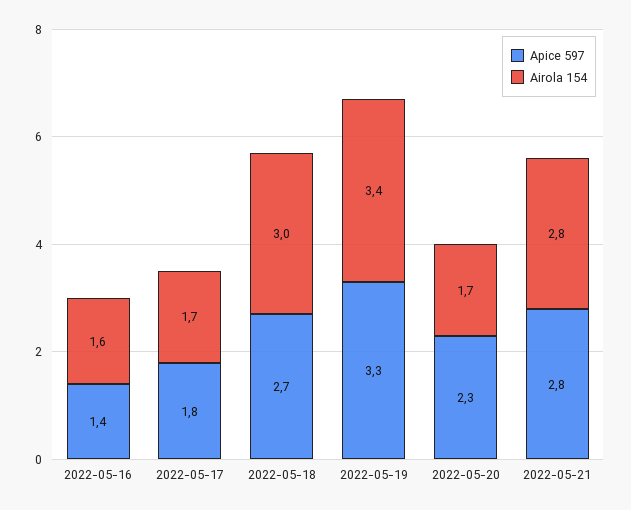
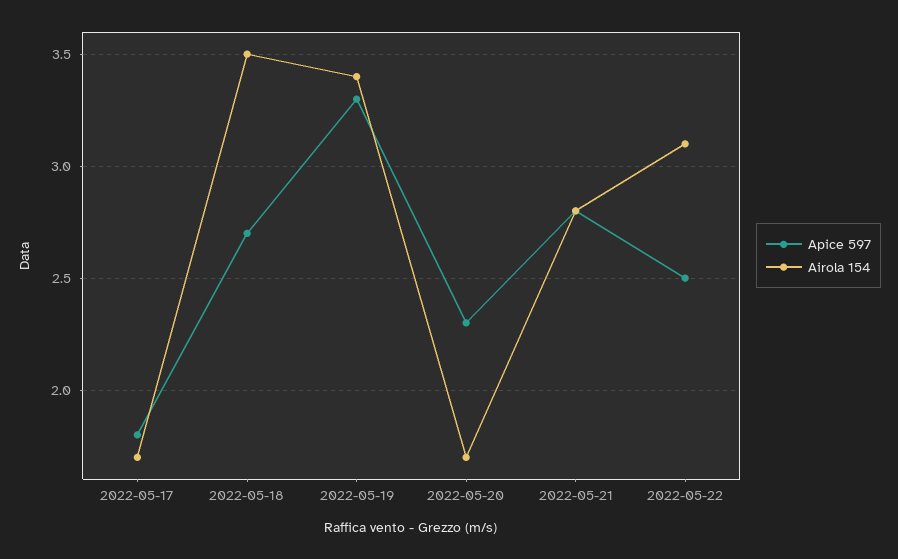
Apice 597, 2022-05-16: 1.4 -> none
Airola 154, 2022-05-16: 1.6 -> none
Airola 154, 2022-05-18: 3 -> 3.5
Apice 597, 2022-05-22: none -> 2.5
Airola 154, 2022-05-22: none -> 3.1

